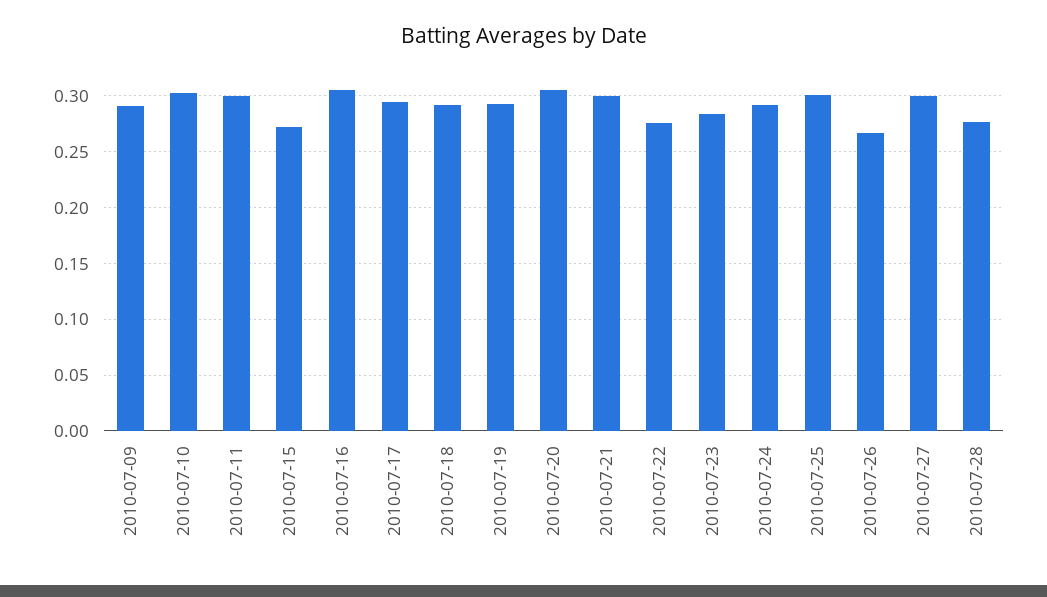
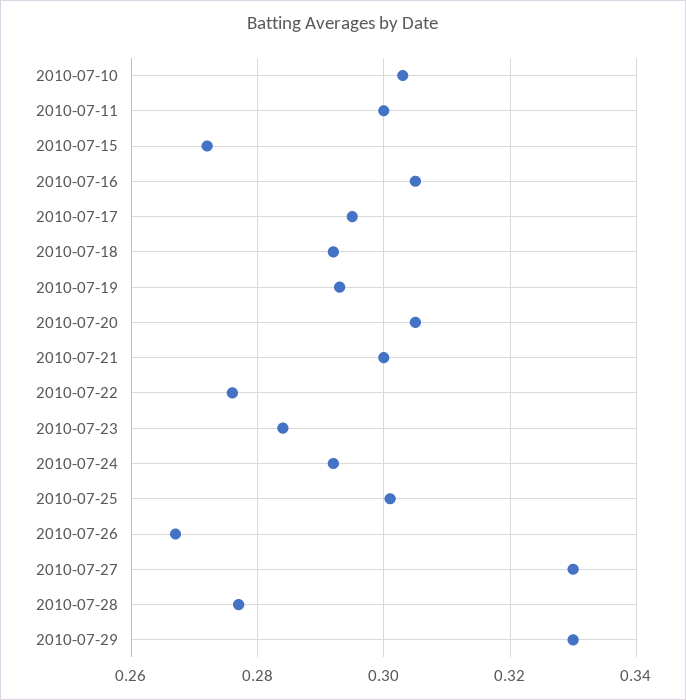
2010-07-09: 0.29 -> none
2010-07-27: 0.3 -> 0.33
2010-07-29: none -> 0.33

